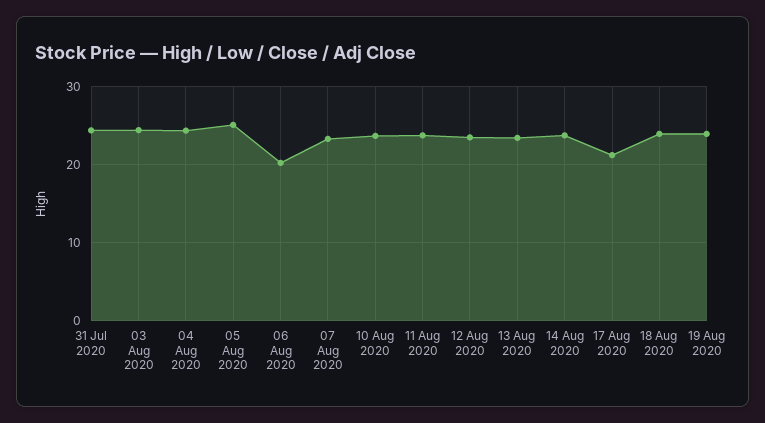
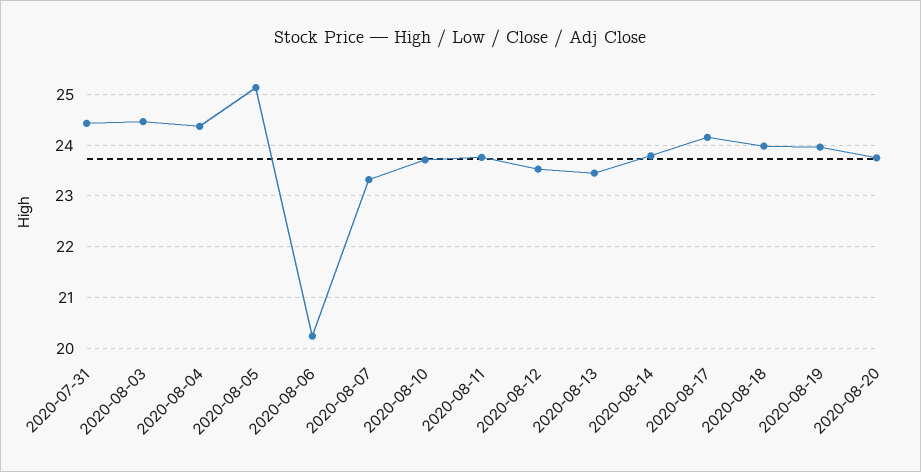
17 Aug 2020: 21 -> 24.2
2020-08-20: none -> 23.8

